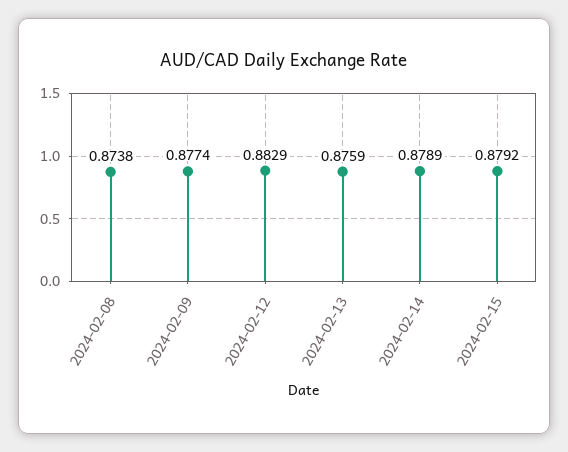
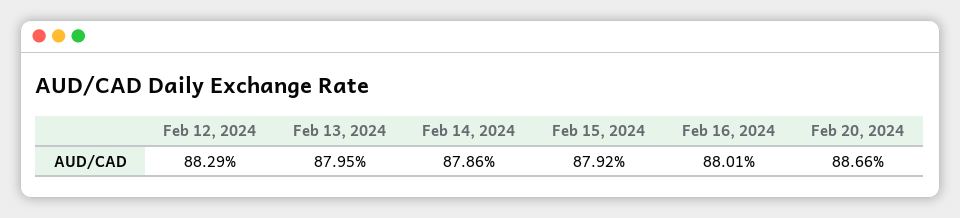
2024-02-08: 0.8738 -> none
2024-02-09: 0.8774 -> none
2024-02-13: 0.8759 -> 0.8795
2024-02-14: 0.8789 -> 0.8786
Feb 16, 2024: none -> 0.8801
Feb 20, 2024: none -> 0.8866

